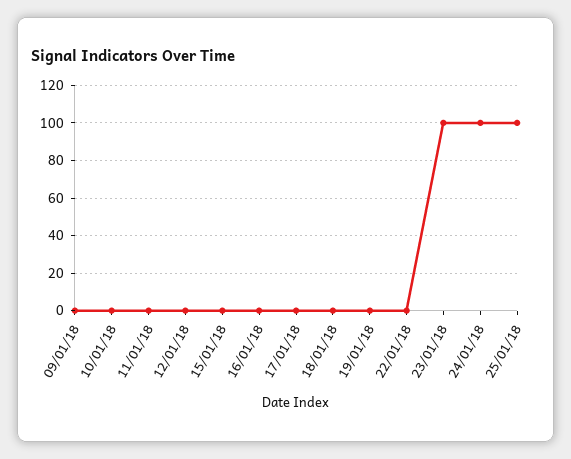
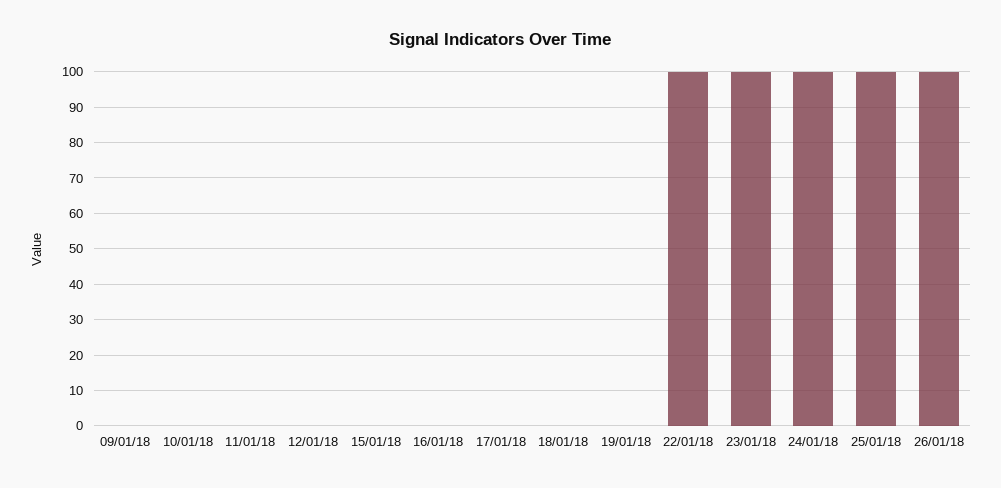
22/01/18: 0 -> 100
26/01/18: none -> 100

